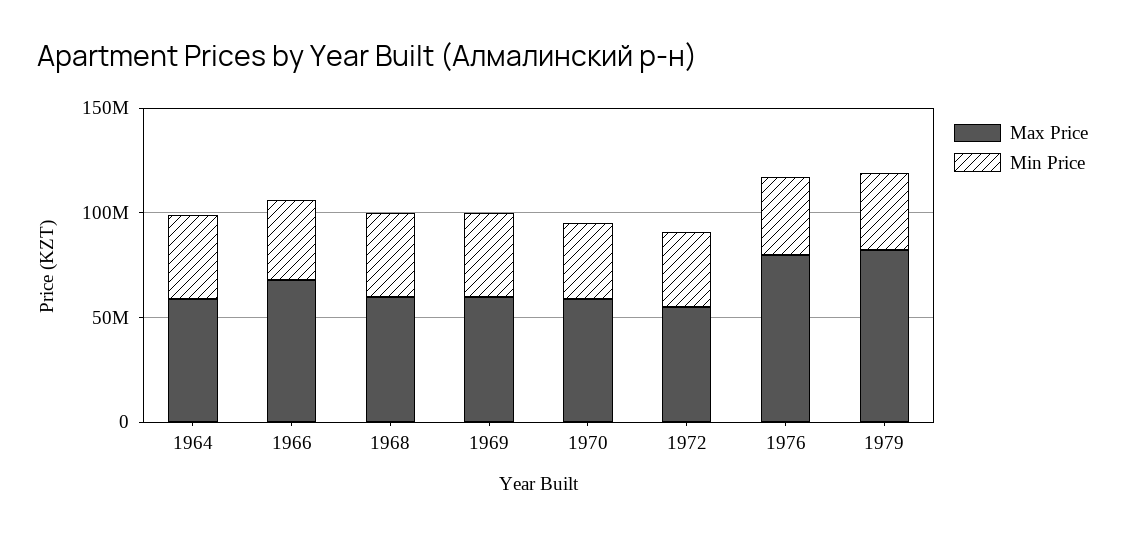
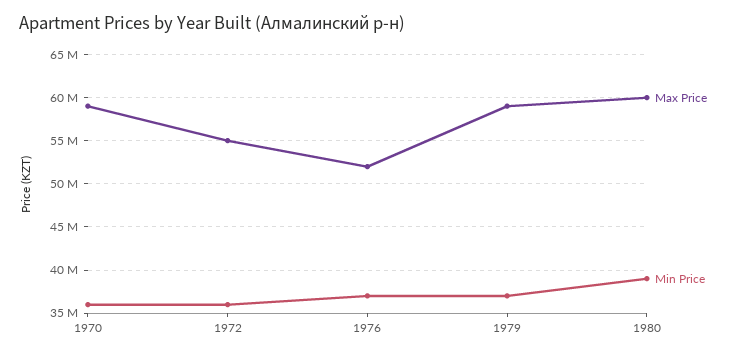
Max Price, 1964: 60000000 -> none
Min Price, 1964: 40000000 -> none
Max Price, 1966: 70000000 -> none
Min Price, 1966: 40000000 -> none
Max Price, 1968: 60000000 -> none
Min Price, 1968: 40000000 -> none
Max Price, 1969: 60000000 -> none
Min Price, 1969: 40000000 -> none
Max Price, 1976: 80000000 -> 52000000
Max Price, 1979: 80000000 -> 59000000
Max Price, 1980: none -> 60000000
Min Price, 1980: none -> 39000000

